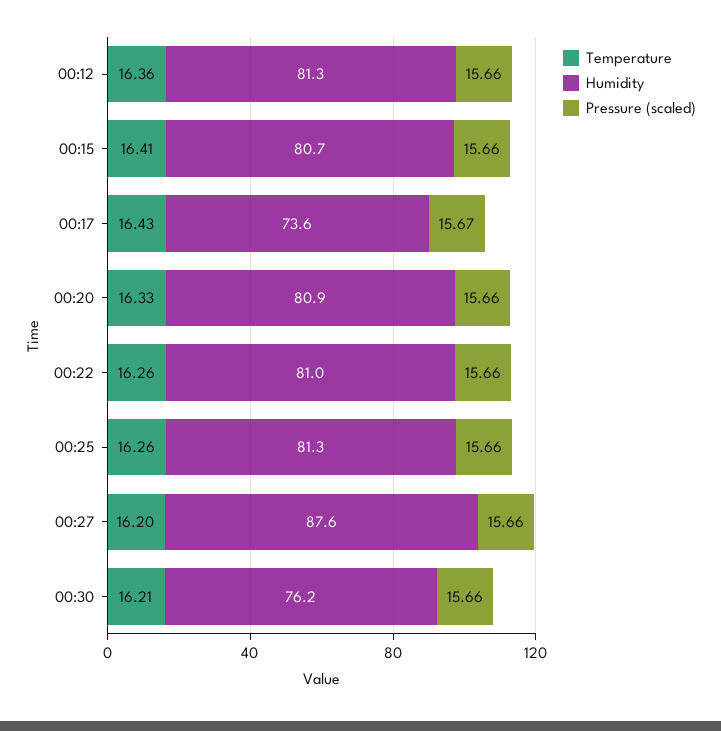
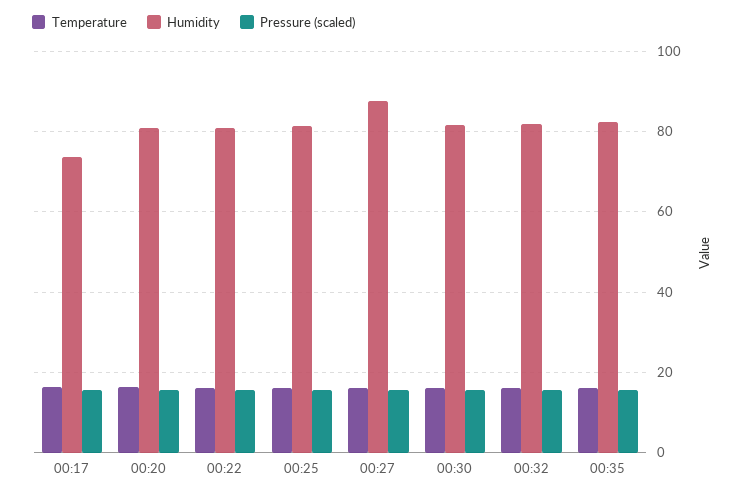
Temperature, 00:12: 16.36 -> none
Humidity, 00:12: 81.3 -> none
Pressure (scaled), 00:12: 15.66 -> none
Temperature, 00:15: 16.41 -> none
Humidity, 00:15: 80.7 -> none
Pressure (scaled), 00:15: 15.66 -> none
Humidity, 00:30: 76.2 -> 82
Temperature, 00:32: none -> 16
Humidity, 00:32: none -> 82
Pressure (scaled), 00:32: none -> 16
Temperature, 00:35: none -> 16
Humidity, 00:35: none -> 82
Pressure (scaled), 00:35: none -> 16

